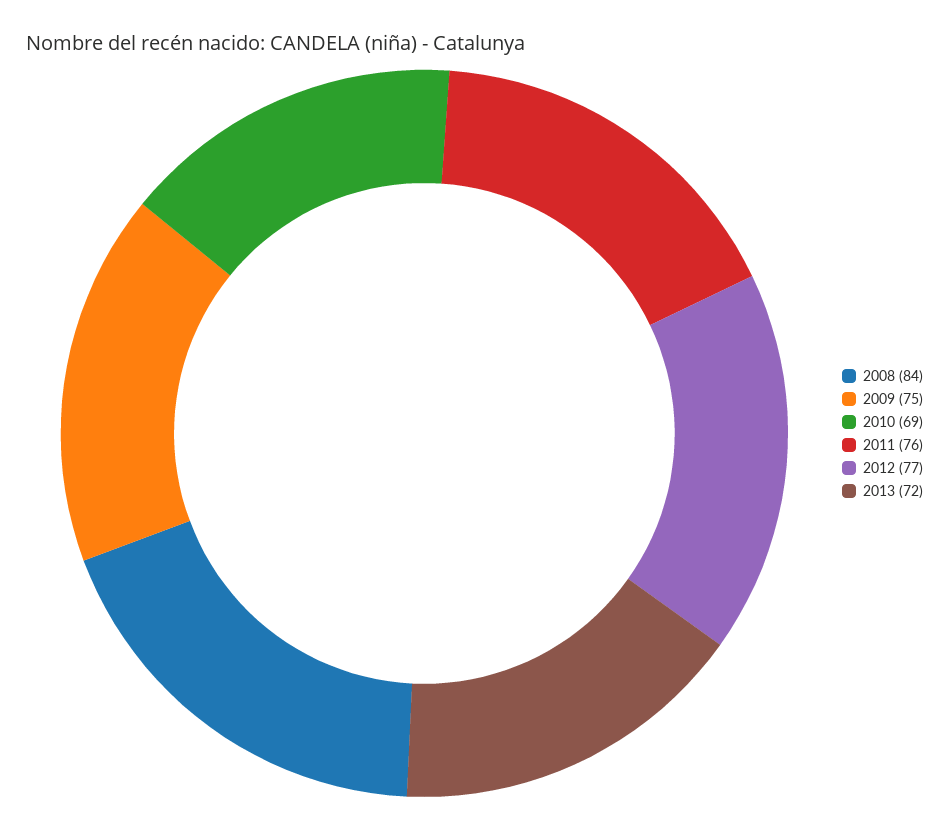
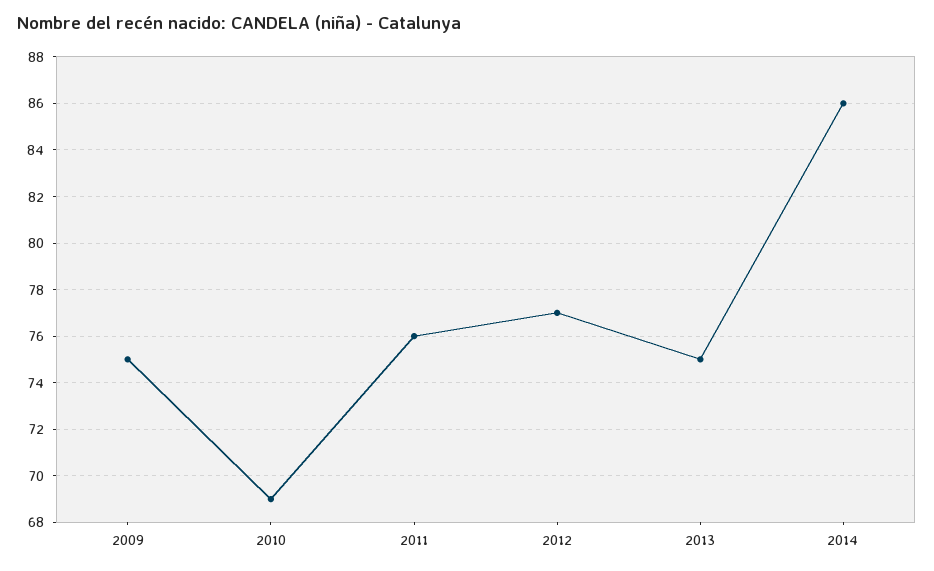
2008: 84 -> none
2013: 72 -> 75
2014: none -> 86

